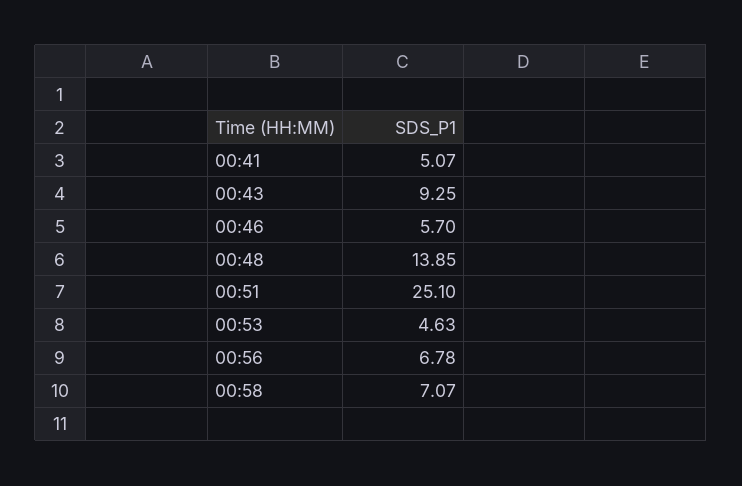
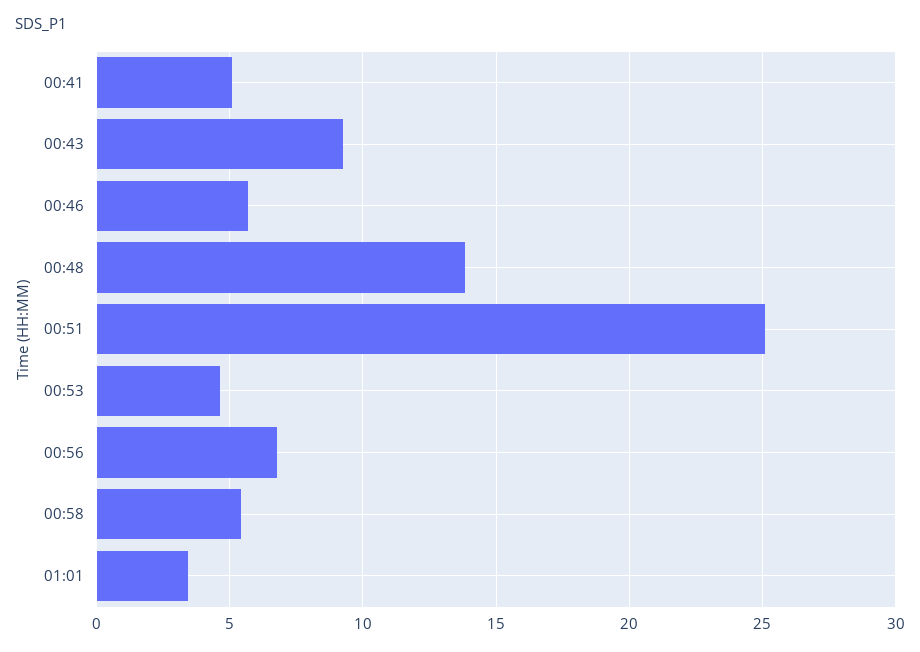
00:58: 7.07 -> 5.5
01:01: none -> 3.5

